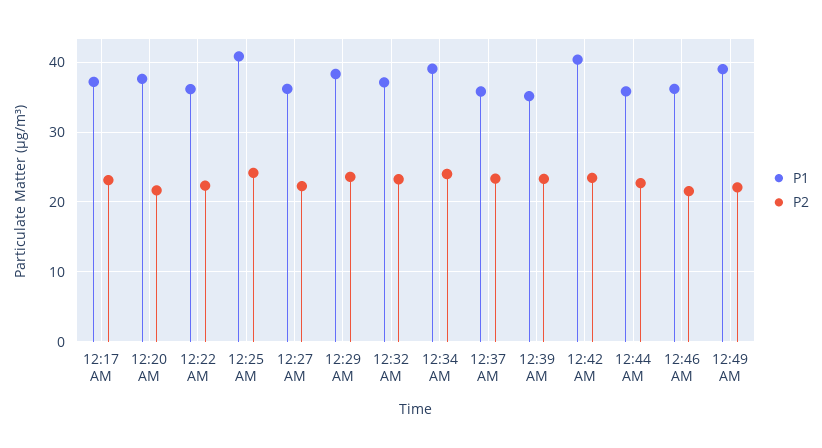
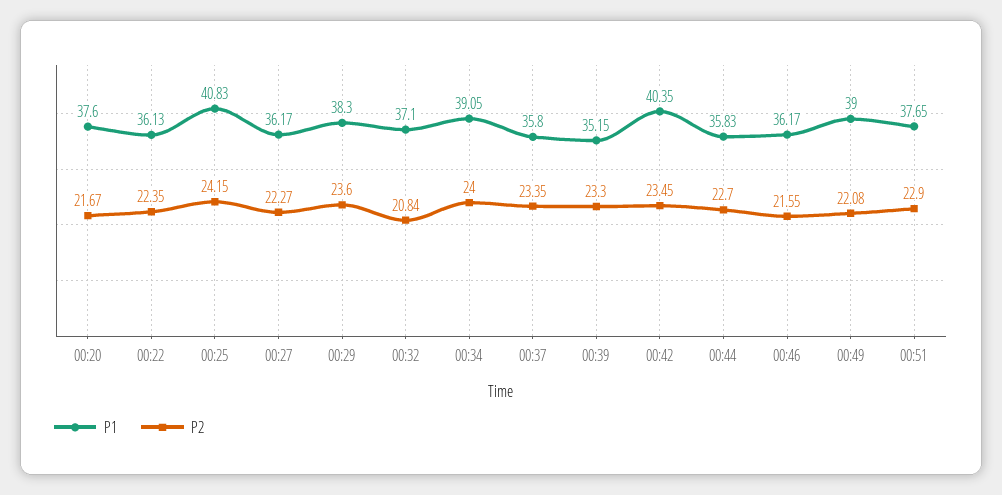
P1, 12:17 AM: 37 -> none
P2, 12:17 AM: 23 -> none
P2, 12:32 AM: 23 -> 20.84
P1, 00:51: none -> 37.65
P2, 00:51: none -> 22.9

